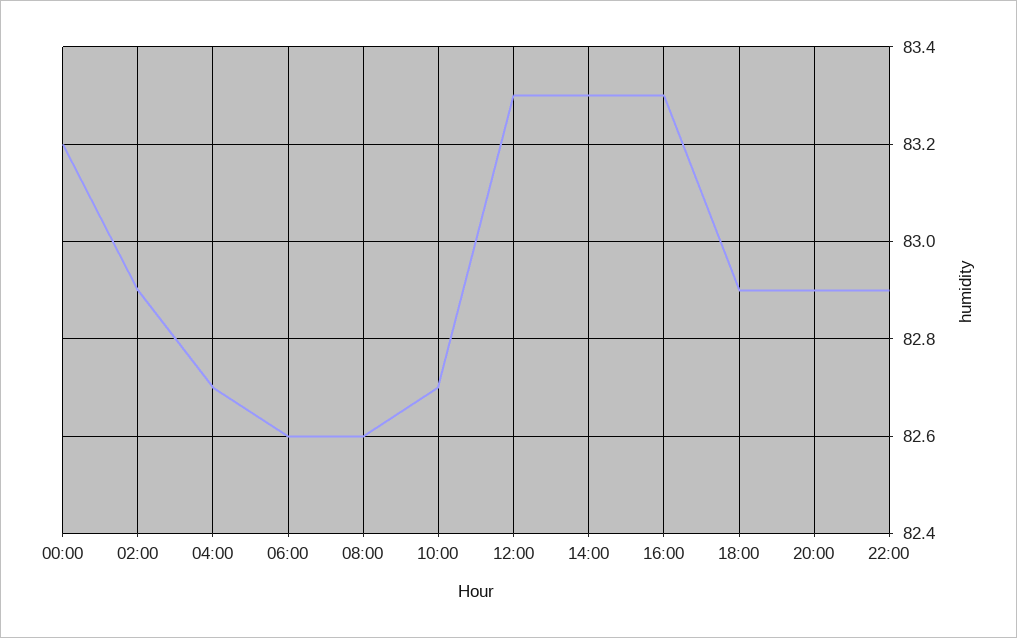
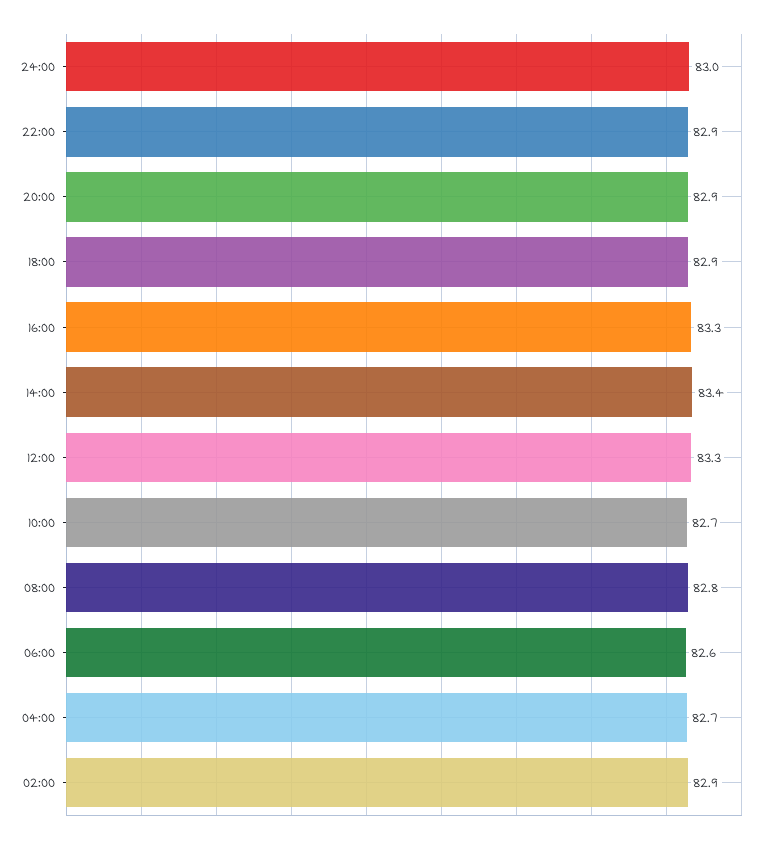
00:00: 83.2 -> none
08:00: 82.6 -> 82.8
14:00: 83.3 -> 83.4
24:00: none -> 83

